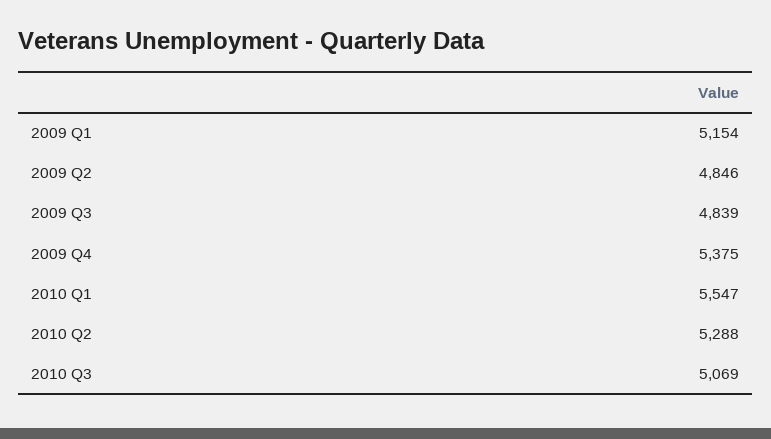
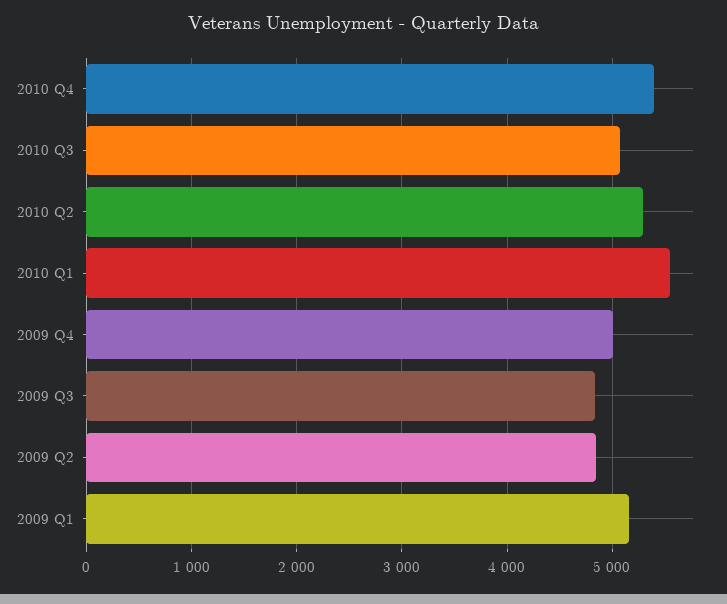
2009 Q4: 5375 -> 5000
2010 Q4: none -> 5400

